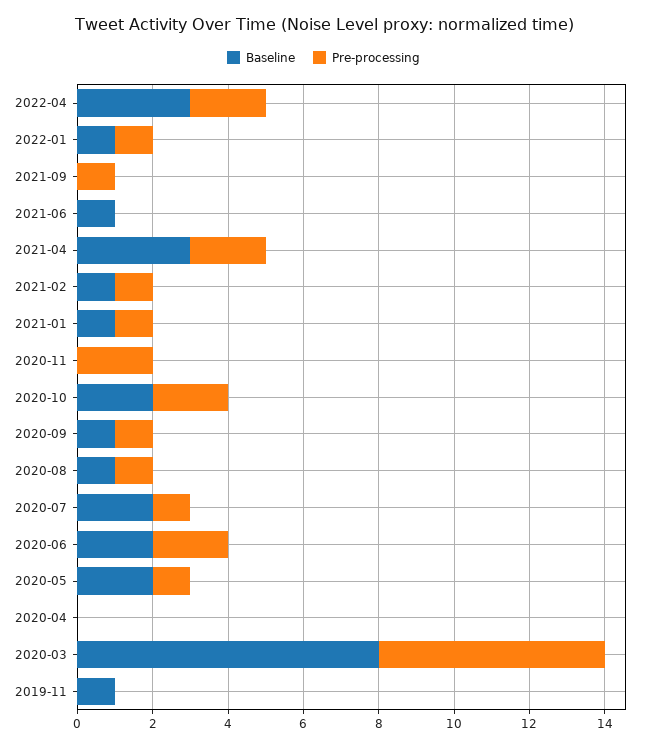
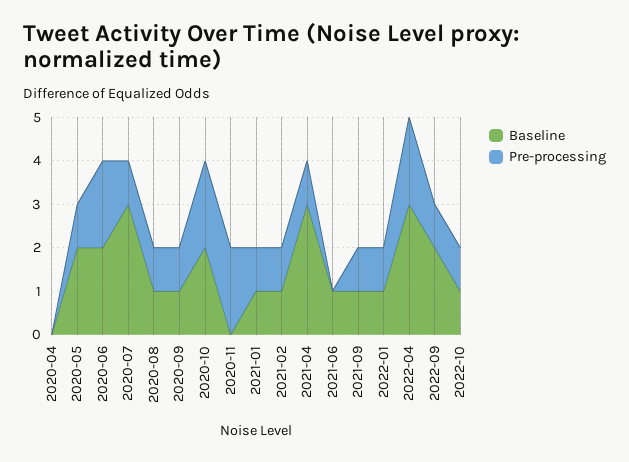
Baseline, 2021-09: 0 -> 1
Pre-processing, 2021-04: 2 -> 1
Baseline, 2020-07: 2 -> 3
Baseline, 2020-03: 8 -> none
Pre-processing, 2020-03: 6 -> none
Baseline, 2019-11: 1 -> none
Pre-processing, 2019-11: 0 -> none
Baseline, 2022-09: none -> 2
Pre-processing, 2022-09: none -> 1
Baseline, 2022-10: none -> 1
Pre-processing, 2022-10: none -> 1

